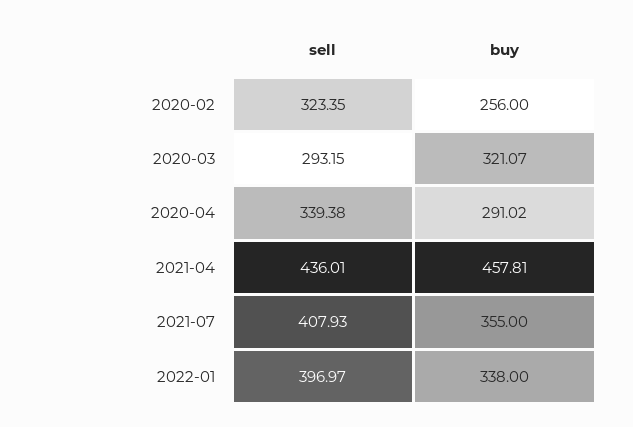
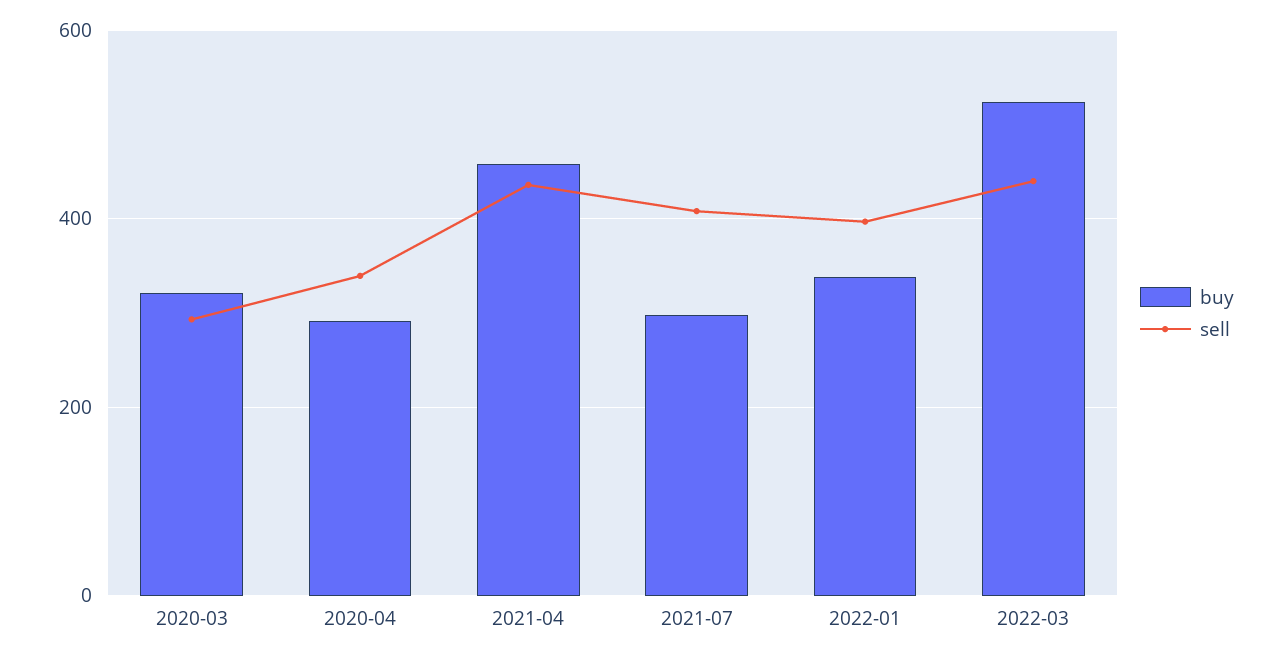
sell, 2020-02: 323.35 -> none
buy, 2020-02: 256 -> none
buy, 2021-07: 355 -> 300
buy, 2022-03: none -> 520
sell, 2022-03: none -> 440

